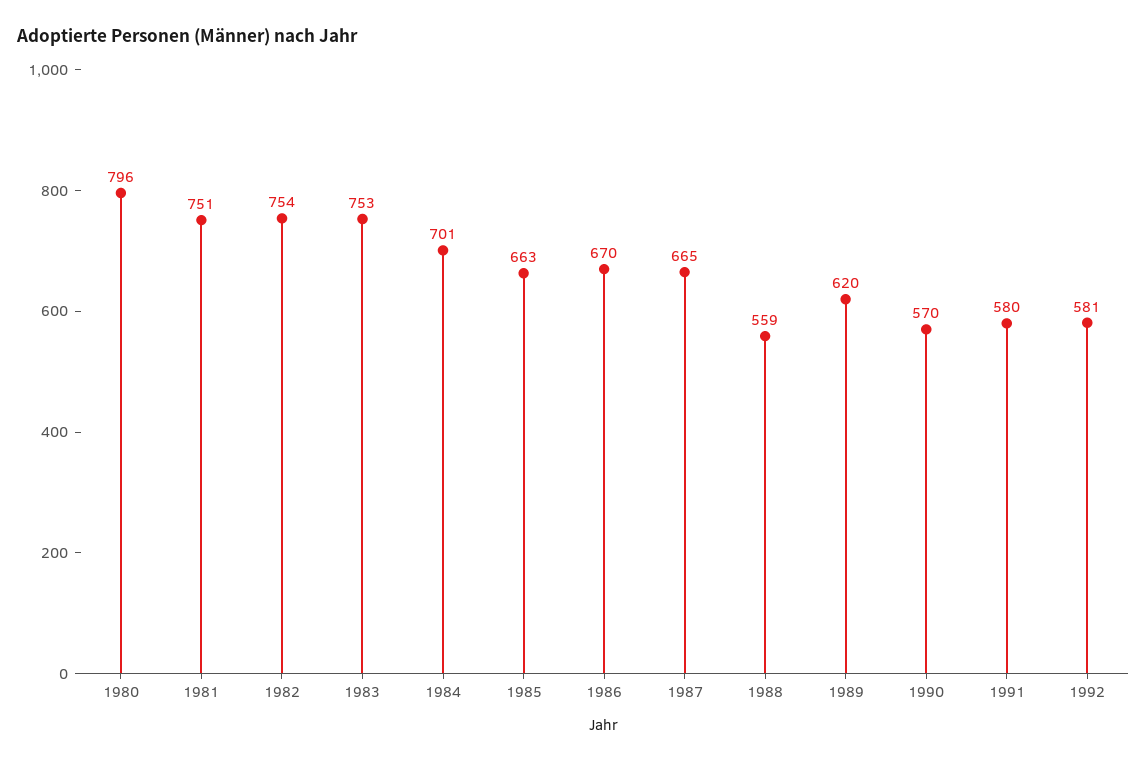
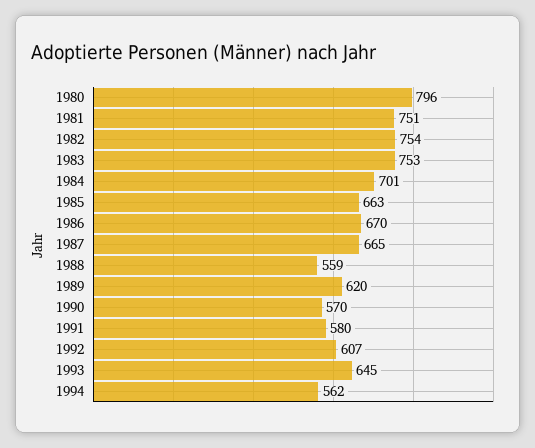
1992: 581 -> 607
1993: none -> 645
1994: none -> 562

